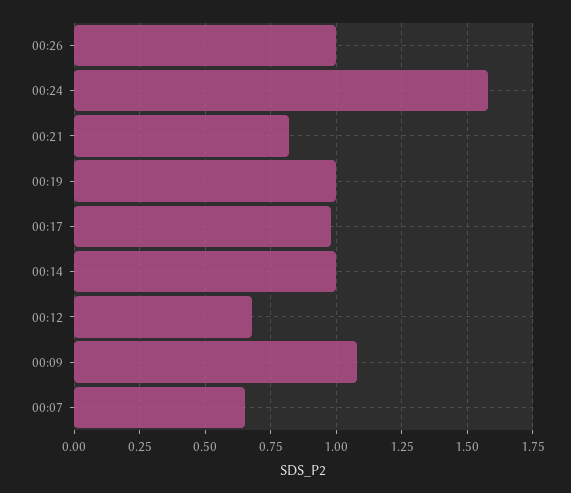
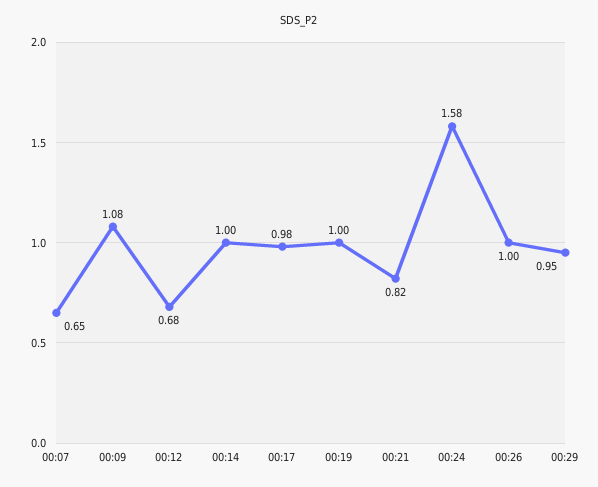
00:29: none -> 0.95

